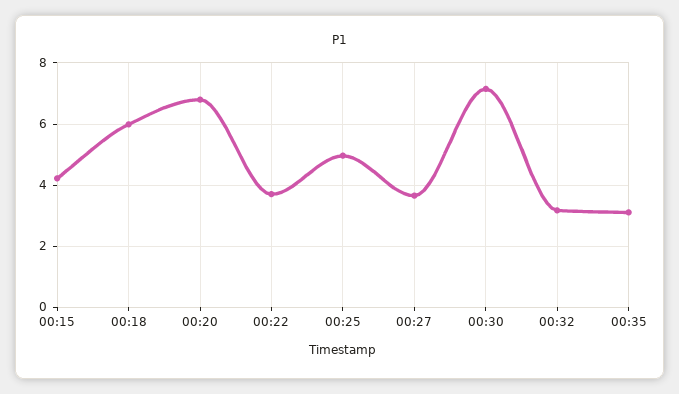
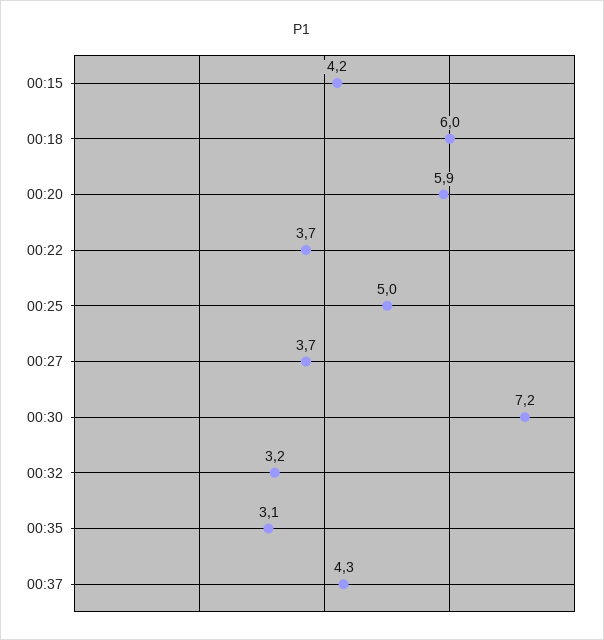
00:20: 6.8 -> 5.9
00:37: none -> 4.3

